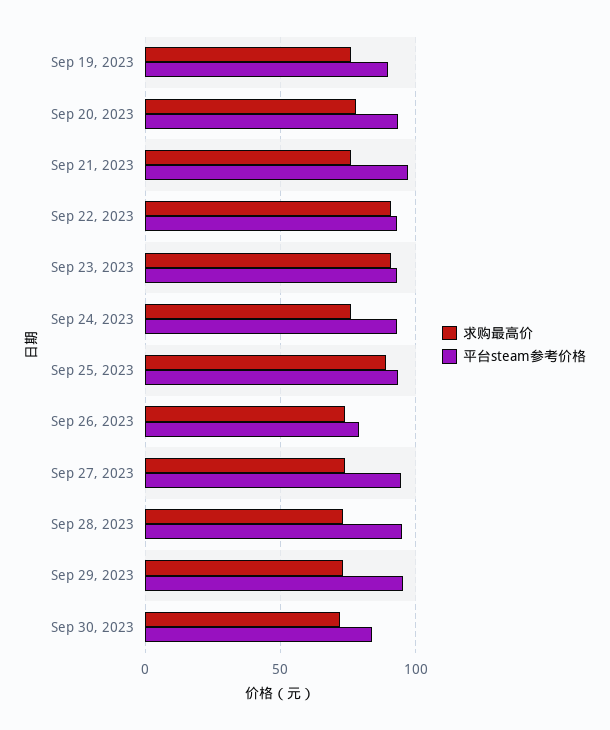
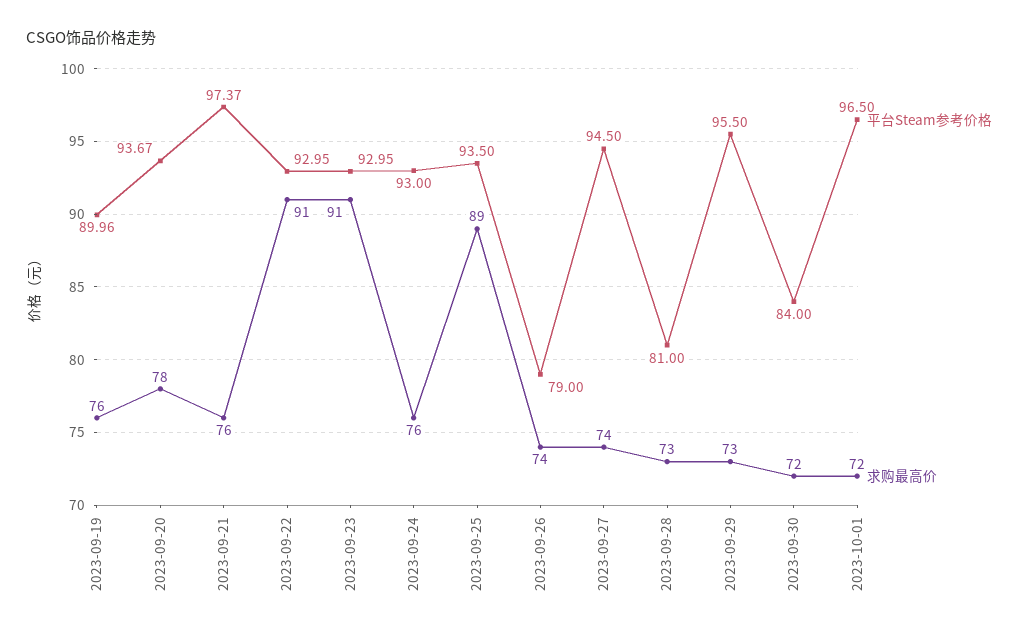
平台steam参考价格, Sep 28, 2023: 95 -> 81
平台steam参考价格, 2023-10-01: none -> 96.5
求购最高价, 2023-10-01: none -> 72

